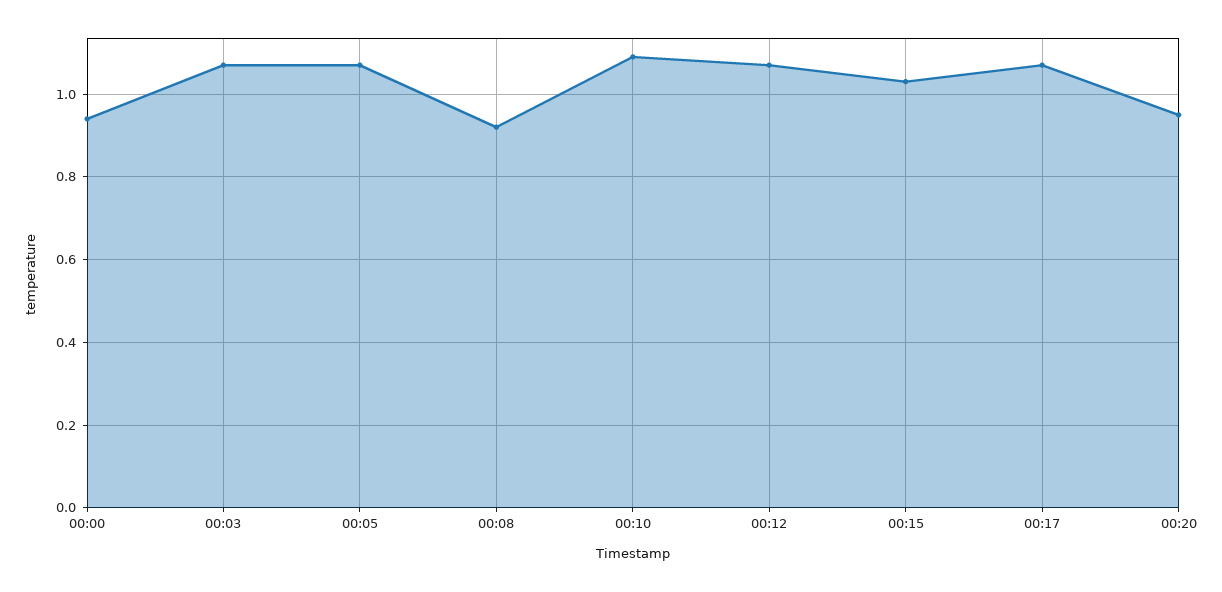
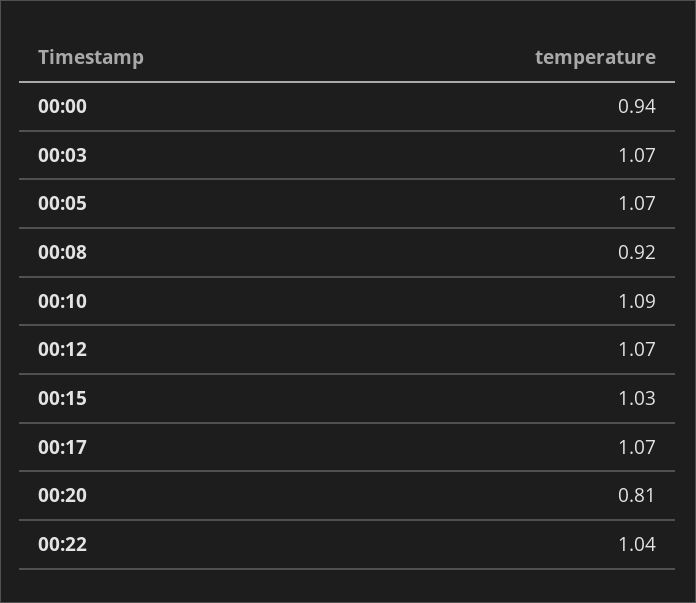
00:20: 0.95 -> 0.81
00:22: none -> 1.04

